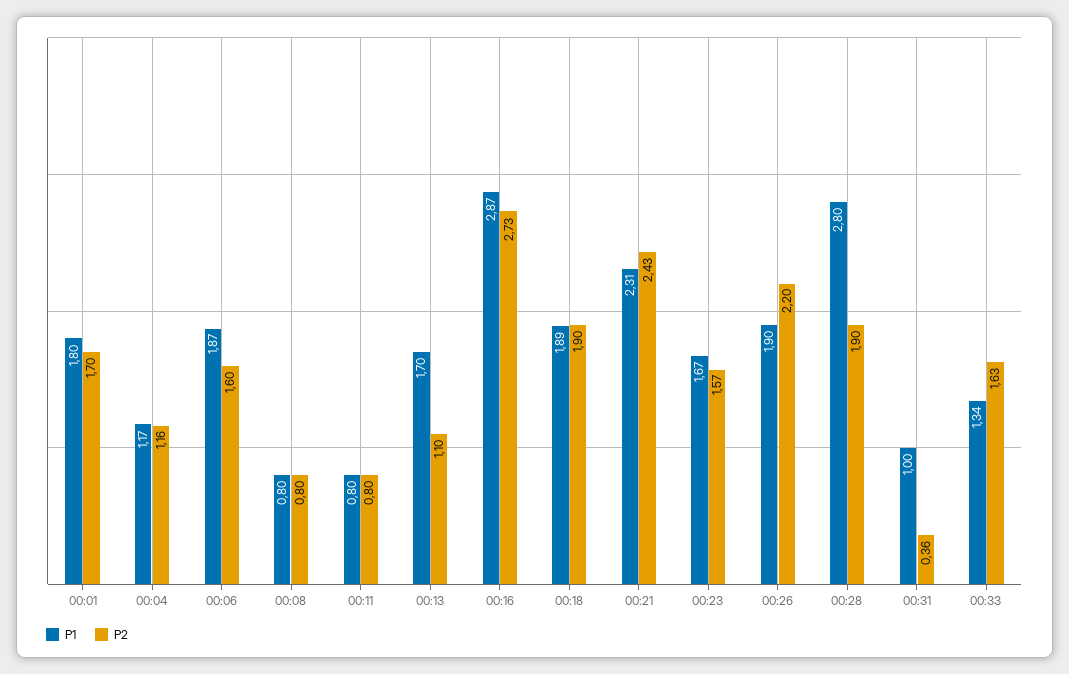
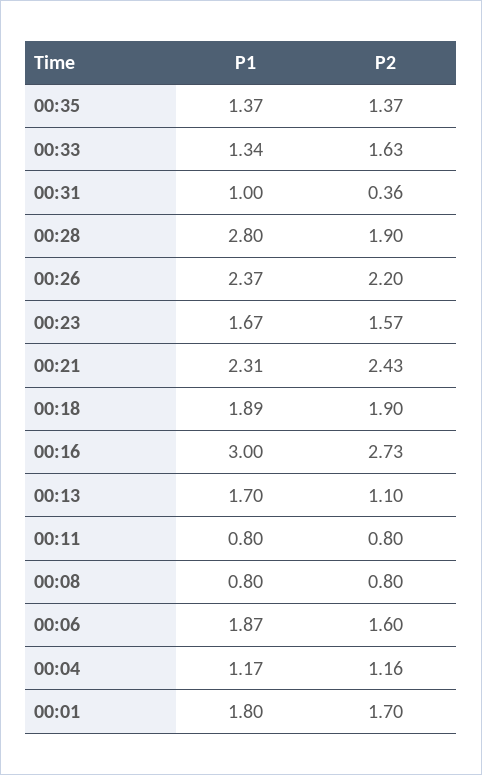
P1, 00:16: 2.87 -> 3
P1, 00:26: 1.9 -> 2.37
P1, 00:35: none -> 1.37
P2, 00:35: none -> 1.37

